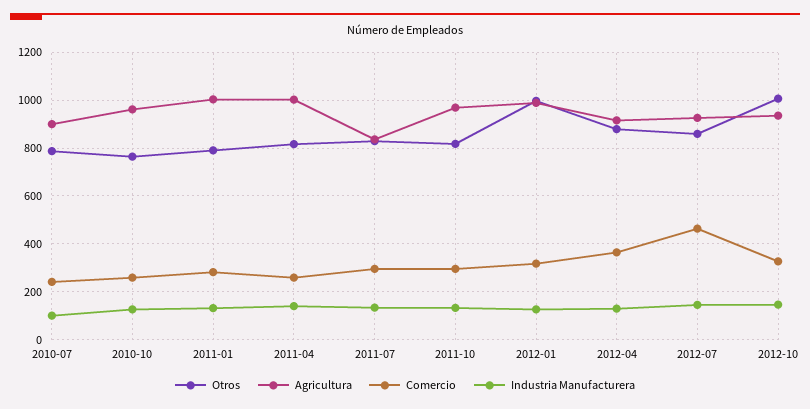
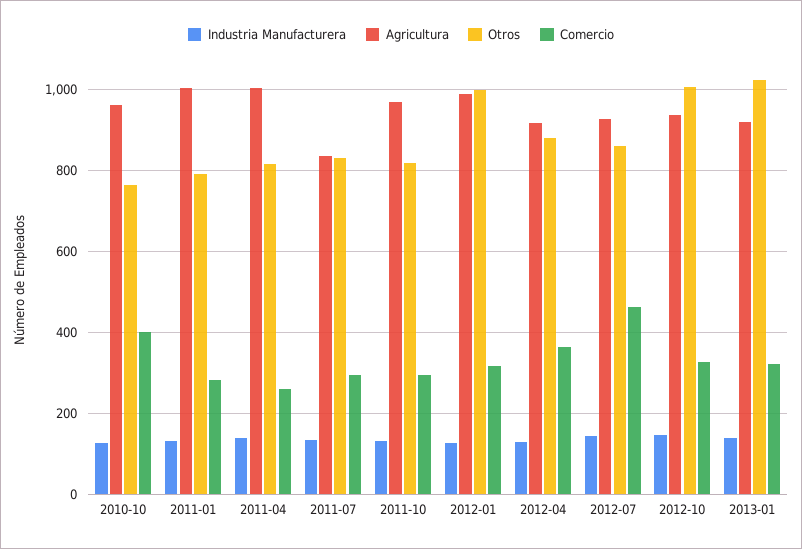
Otros, 2010-07: 800 -> none
Agricultura, 2010-07: 900 -> none
Comercio, 2010-07: 250 -> none
Industria Manufacturera, 2010-07: 100 -> none
Comercio, 2010-10: 250 -> 400
Industria Manufacturera, 2013-01: none -> 140
Agricultura, 2013-01: none -> 920
Otros, 2013-01: none -> 1020
Comercio, 2013-01: none -> 320

